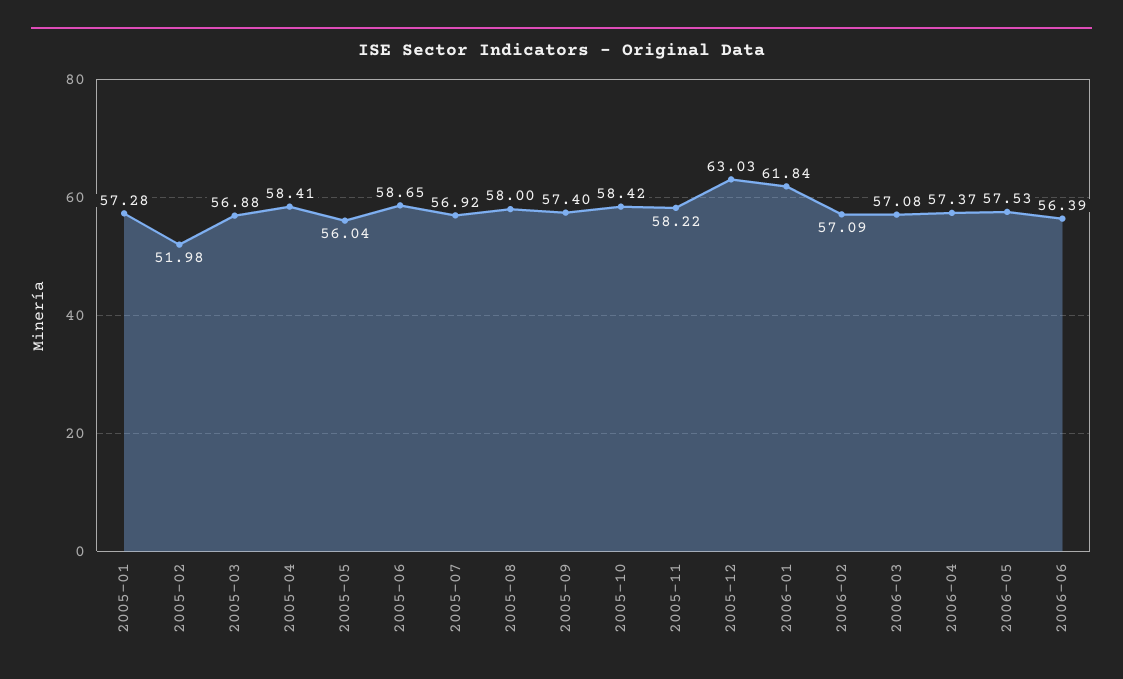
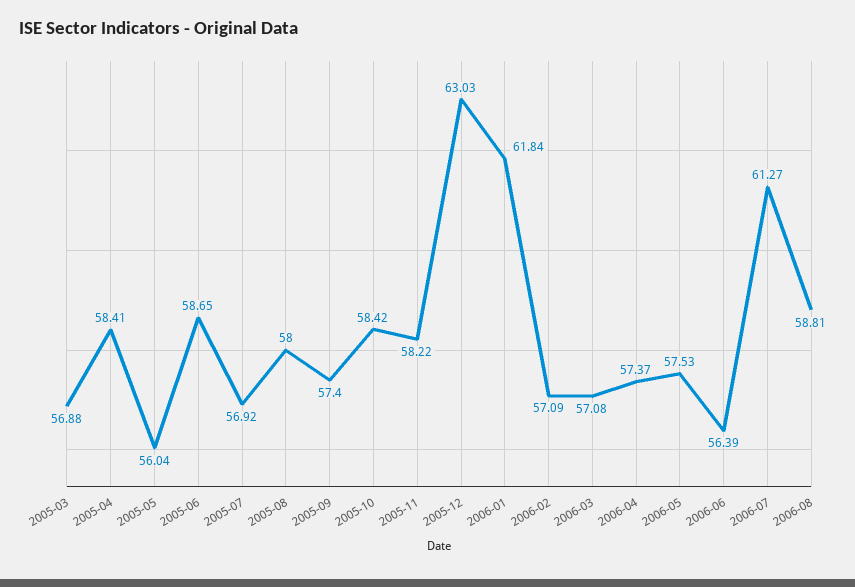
2005-01: 57.28 -> none
2005-02: 51.98 -> none
2006-07: none -> 61.27
2006-08: none -> 58.81

